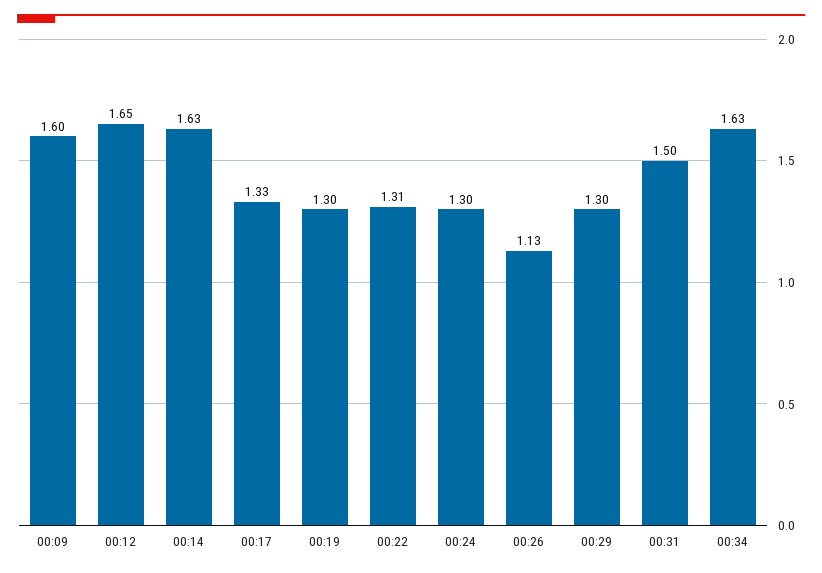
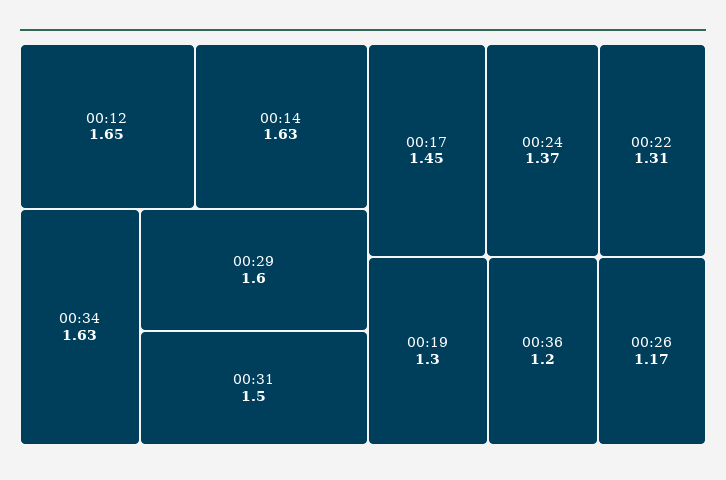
00:09: 1.6 -> none
00:17: 1.33 -> 1.45
00:24: 1.3 -> 1.37
00:26: 1.13 -> 1.17
00:29: 1.3 -> 1.6
00:36: none -> 1.2

